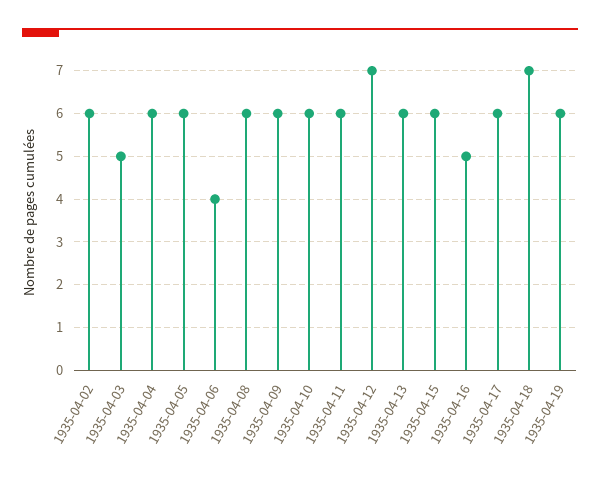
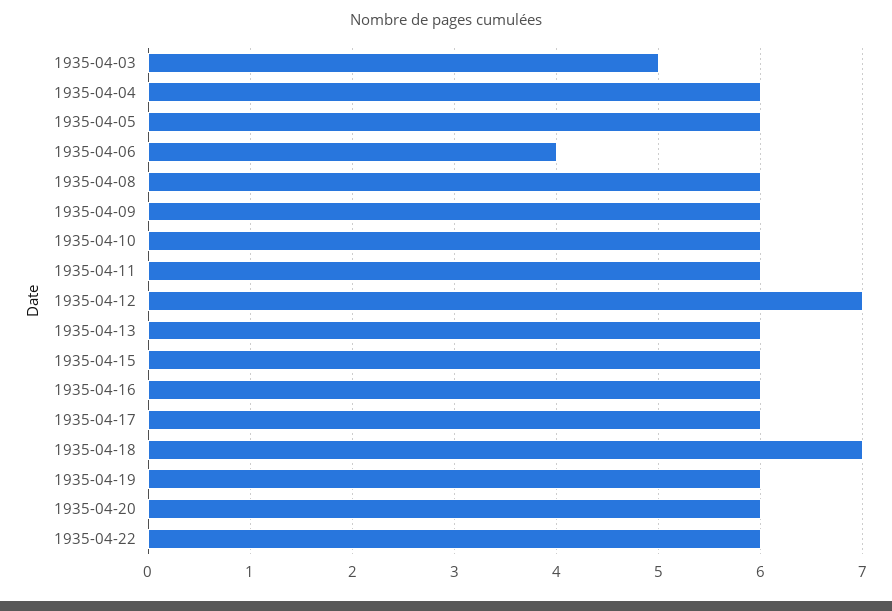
1935-04-02: 6 -> none
1935-04-16: 5 -> 6
1935-04-20: none -> 6
1935-04-22: none -> 6

